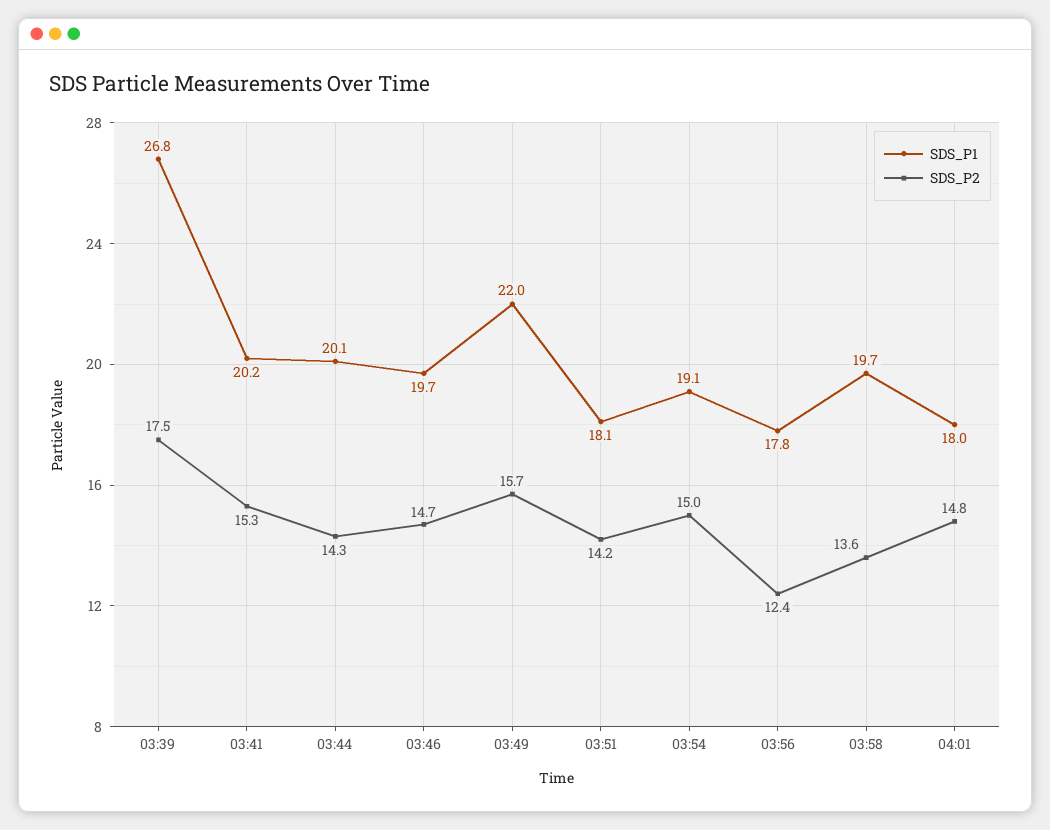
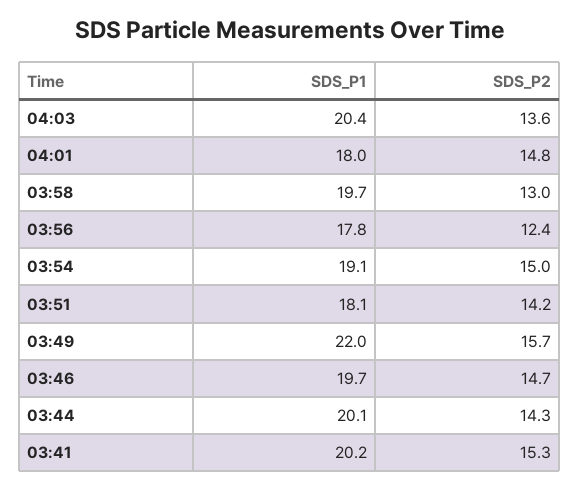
SDS_P1, 03:39: 26.8 -> none
SDS_P2, 03:39: 17.5 -> none
SDS_P2, 03:58: 13.6 -> 13
SDS_P1, 04:03: none -> 20.4
SDS_P2, 04:03: none -> 13.6

